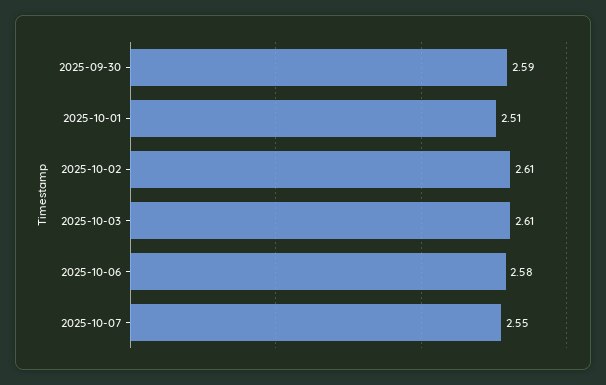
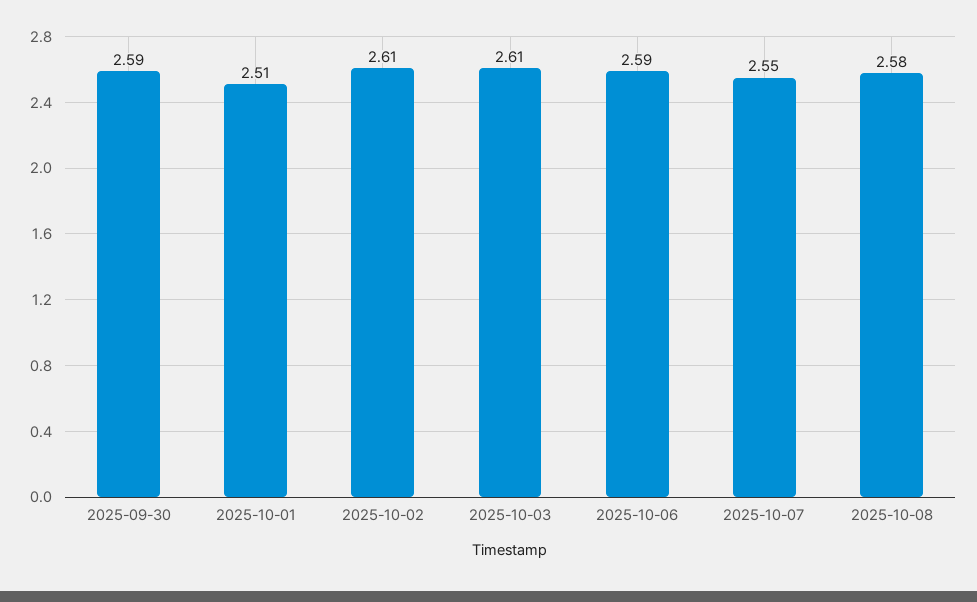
2025-10-06: 2.58 -> 2.59
2025-10-08: none -> 2.58

